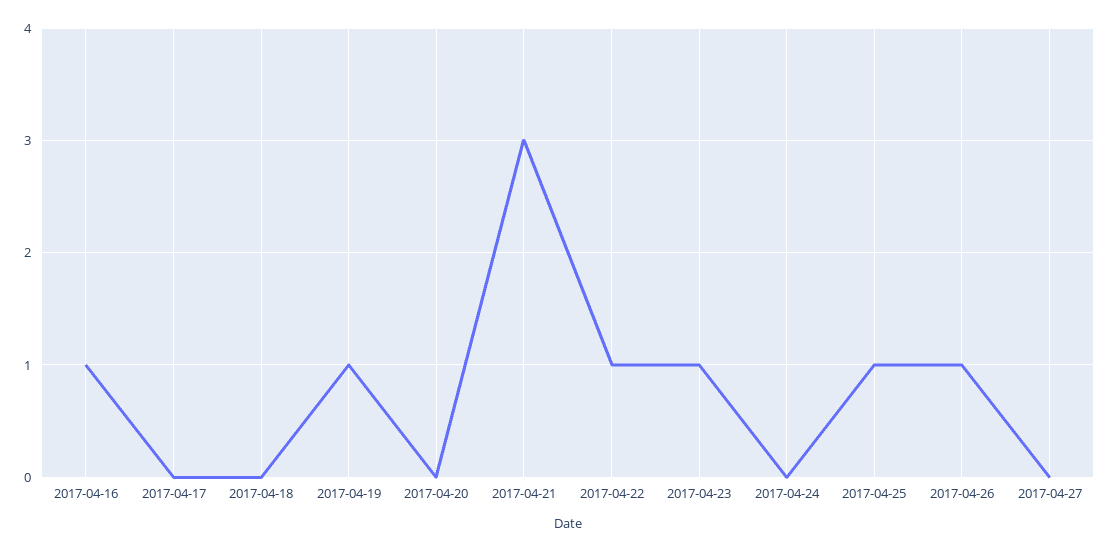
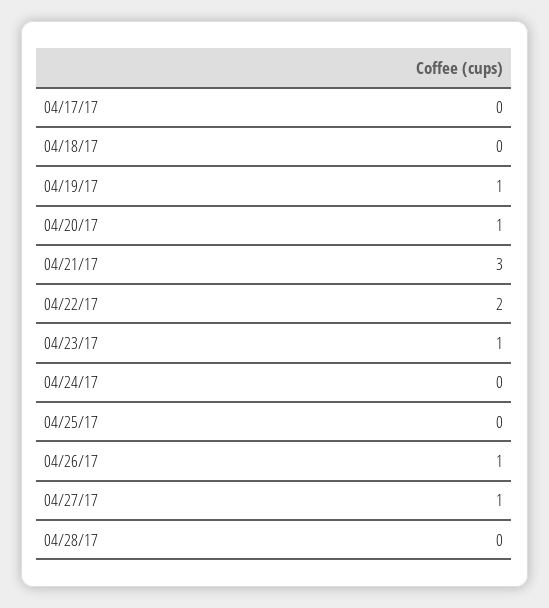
2017-04-16: 1 -> none
2017-04-20: 0 -> 1
2017-04-22: 1 -> 2
2017-04-25: 1 -> 0
2017-04-27: 0 -> 1
04/28/17: none -> 0

